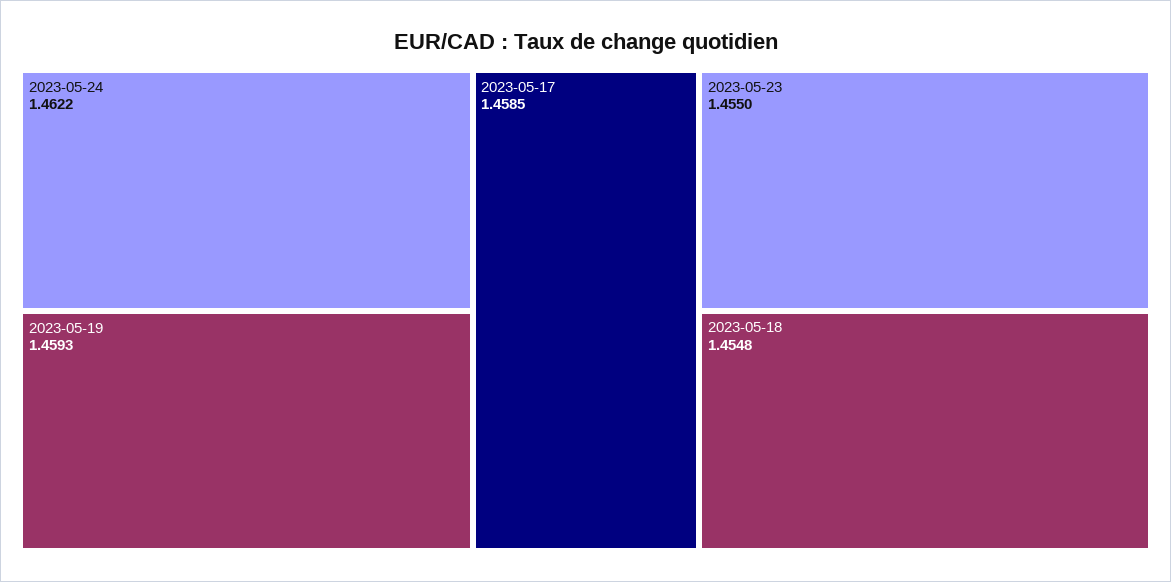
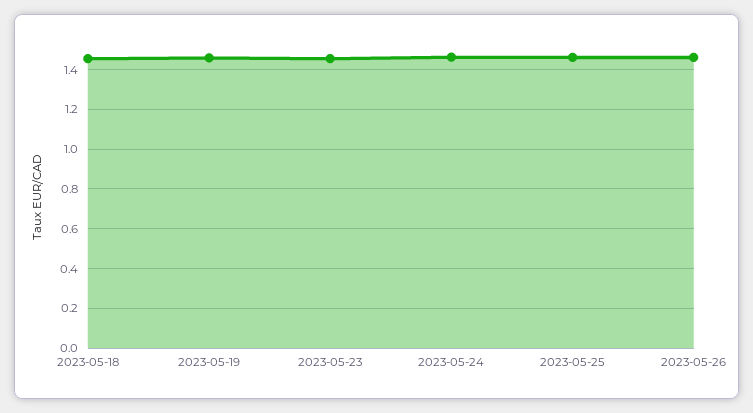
2023-05-17: 1.4585 -> none
2023-05-25: none -> 1.45
2023-05-26: none -> 1.45

